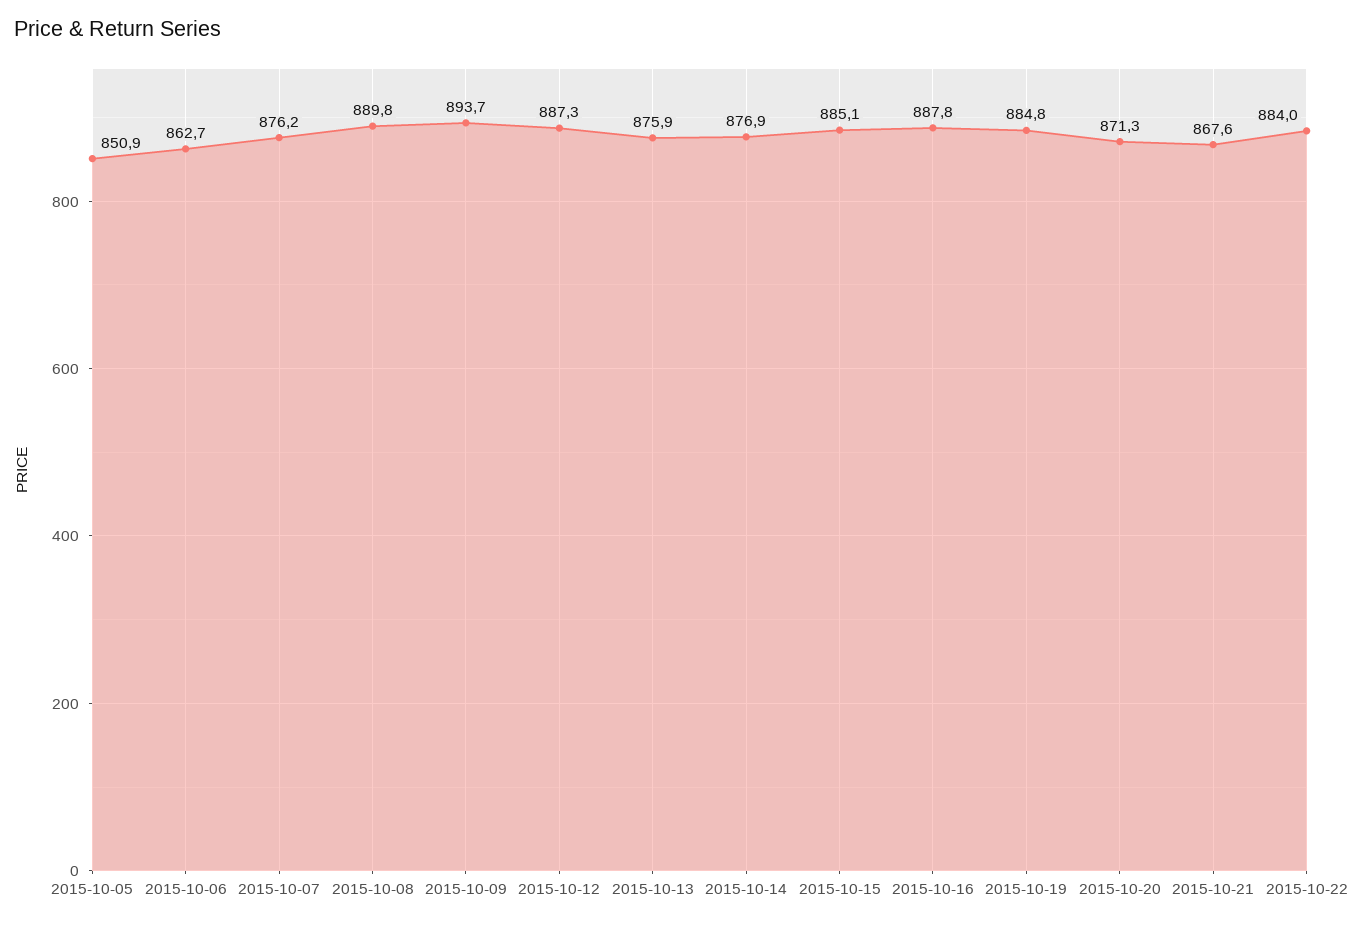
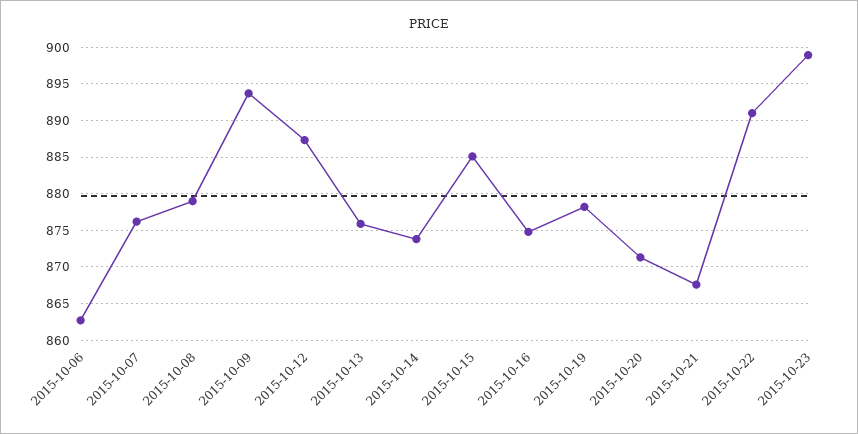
2015-10-05: 850.9 -> none
2015-10-08: 889.8 -> 879
2015-10-14: 876.9 -> 874
2015-10-16: 887.8 -> 875
2015-10-19: 884.8 -> 878
2015-10-22: 884 -> 891
2015-10-23: none -> 899

